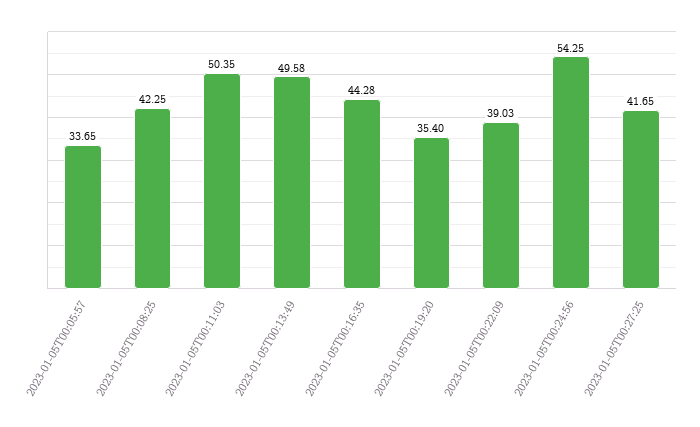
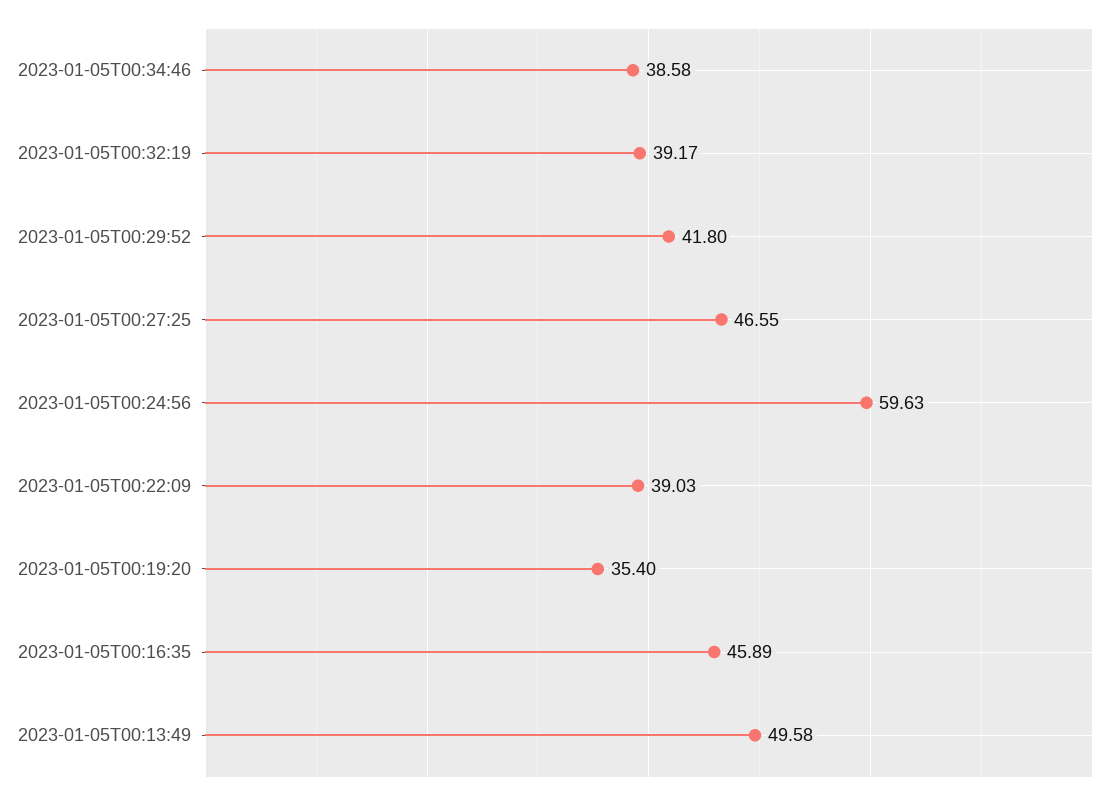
2023-01-05T00:05:57: 33.65 -> none
2023-01-05T00:08:25: 42.25 -> none
2023-01-05T00:11:03: 50.35 -> none
2023-01-05T00:16:35: 44.28 -> 45.89
2023-01-05T00:24:56: 54.25 -> 59.63
2023-01-05T00:27:25: 41.65 -> 46.55
2023-01-05T00:34:46: none -> 38.58
2023-01-05T00:32:19: none -> 39.17
2023-01-05T00:29:52: none -> 41.8

